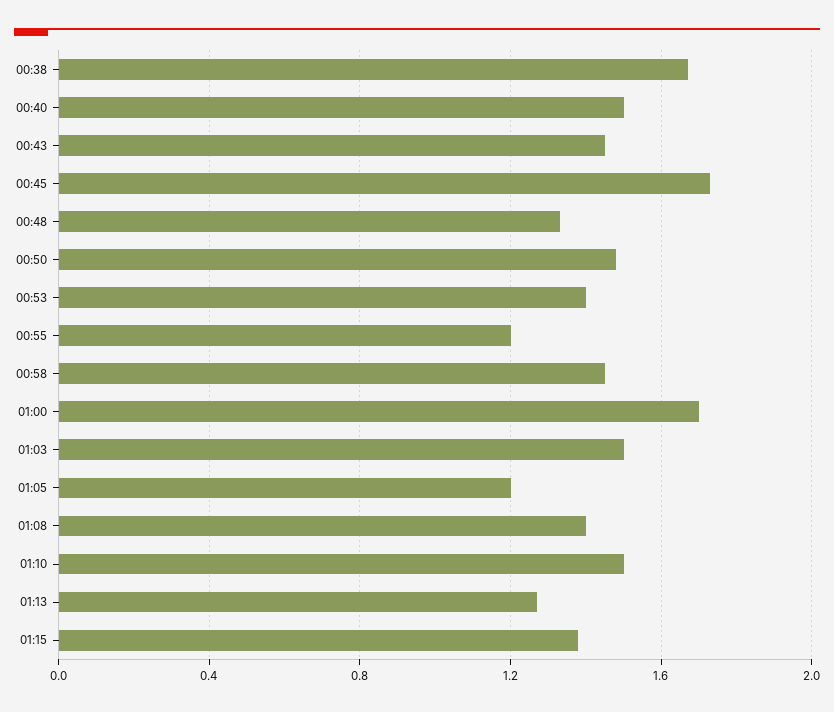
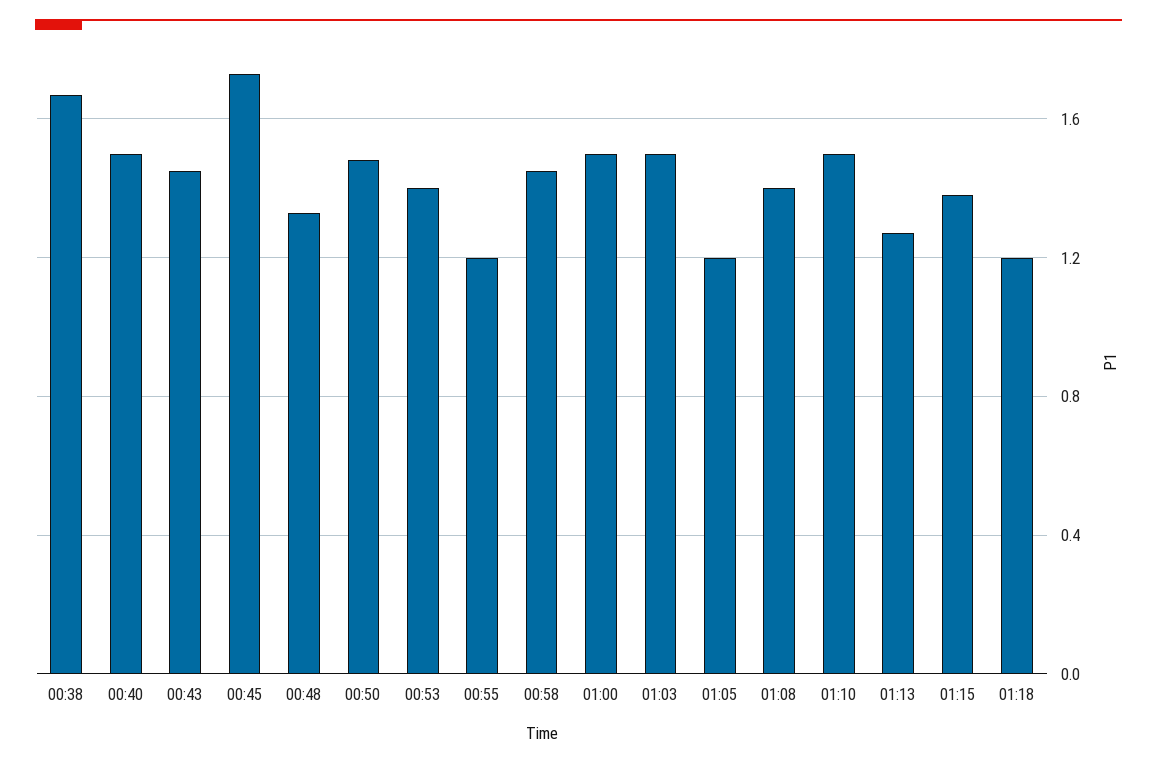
01:00: 1.7 -> 1.5
01:18: none -> 1.2

